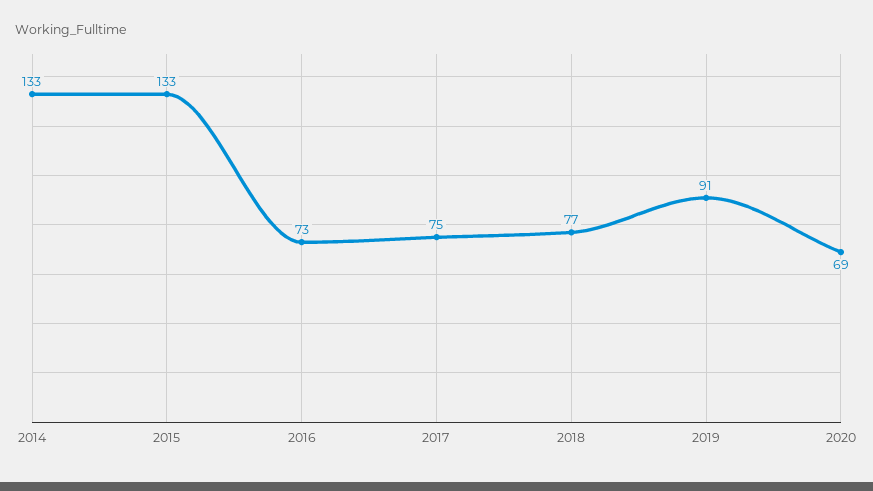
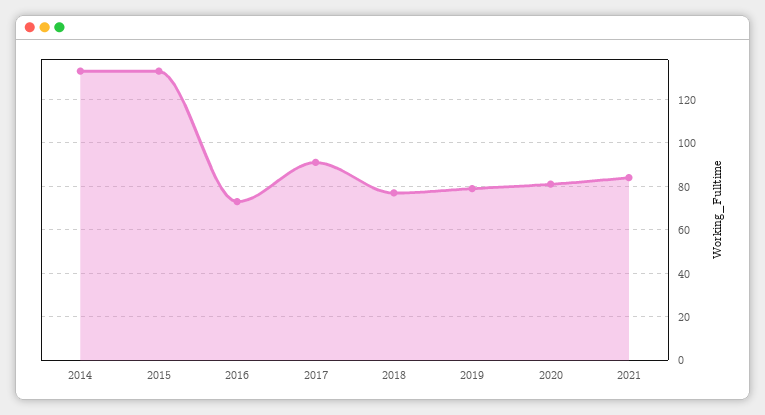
2017: 75 -> 90
2019: 91 -> 80
2020: 69 -> 80
2021: none -> 85

